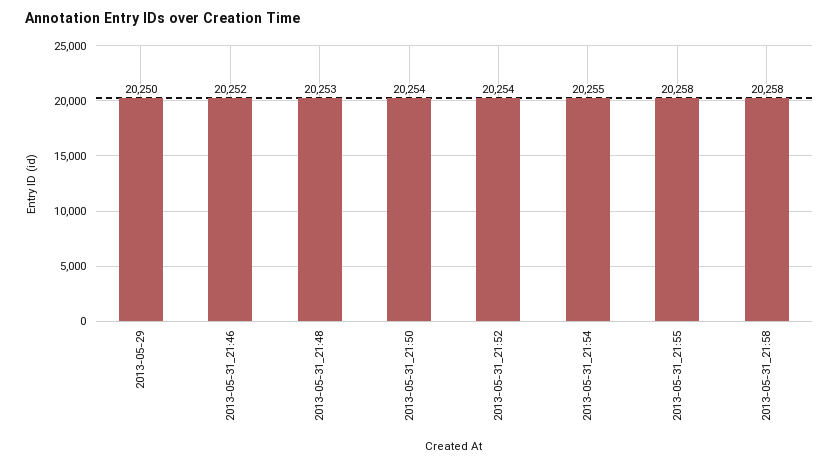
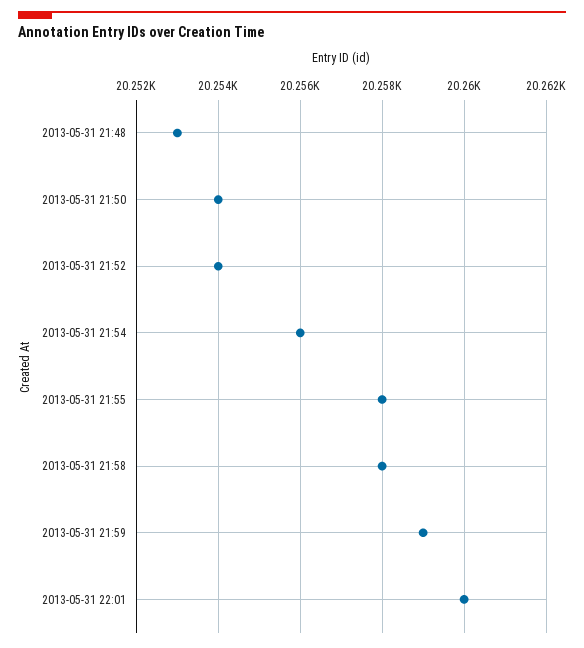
2013-05-29: 20250 -> none
2013-05-31_21:46: 20252 -> none
2013-05-31_21:54: 20255 -> 20256
2013-05-31 21:59: none -> 20259
2013-05-31 22:01: none -> 20260

